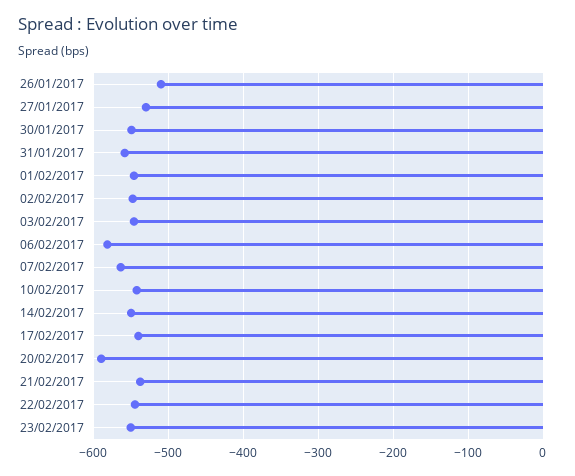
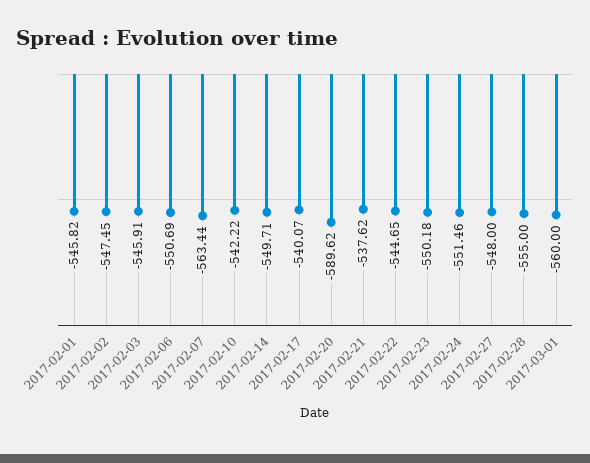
26/01/2017: -510 -> none
27/01/2017: -530 -> none
30/01/2017: -550 -> none
31/01/2017: -560 -> none
06/02/2017: -580 -> -550.69
2017-02-24: none -> -551.46
2017-02-27: none -> -548
2017-02-28: none -> -555
2017-03-01: none -> -560

